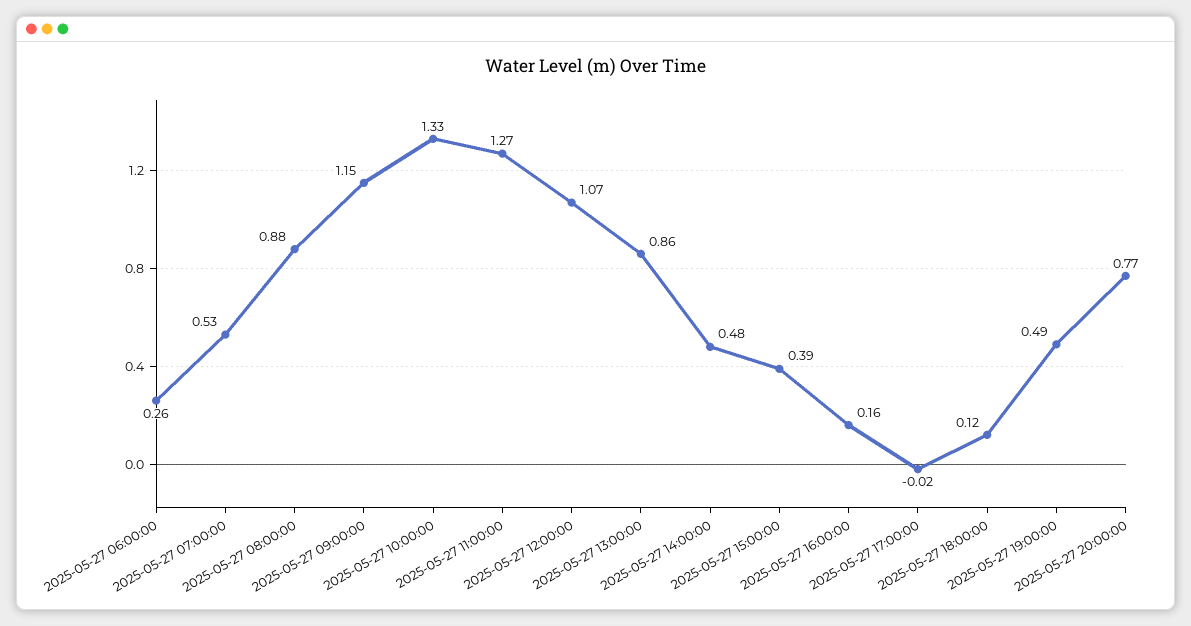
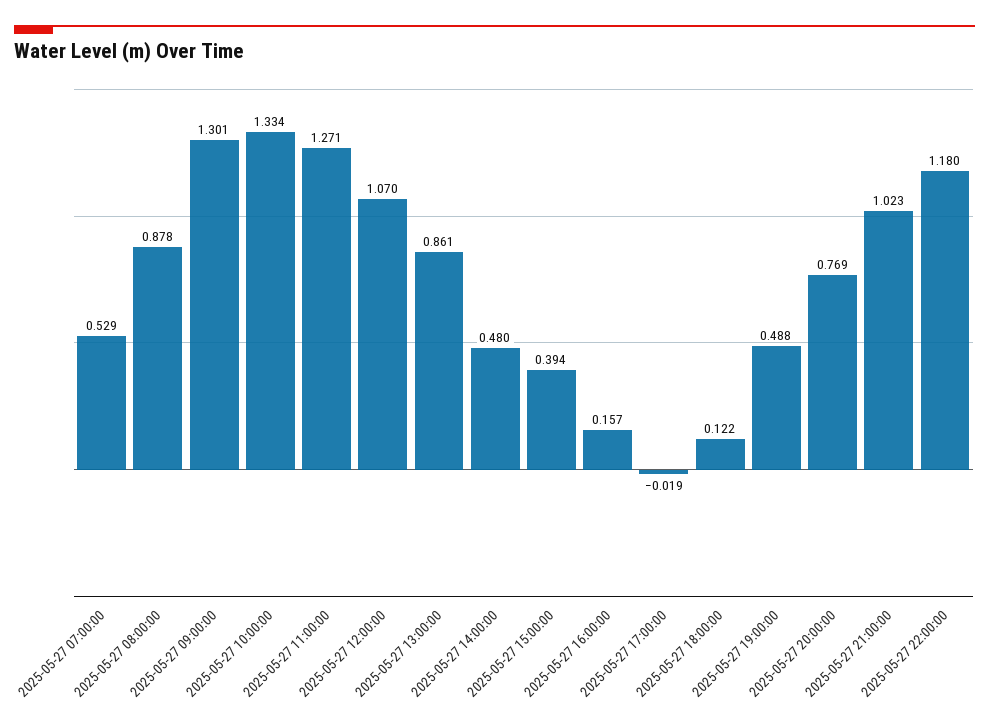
2025-05-27 06:00:00: 0.26 -> none
2025-05-27 09:00:00: 1.15 -> 1.301
2025-05-27 21:00:00: none -> 1.023
2025-05-27 22:00:00: none -> 1.18

